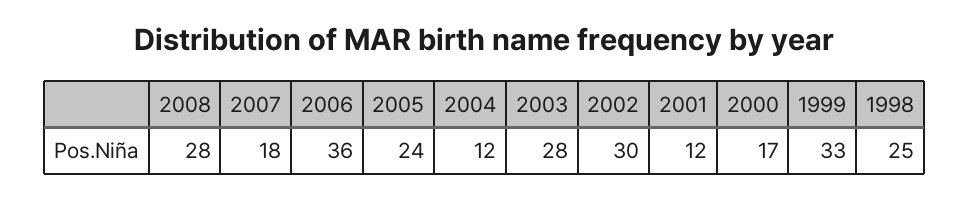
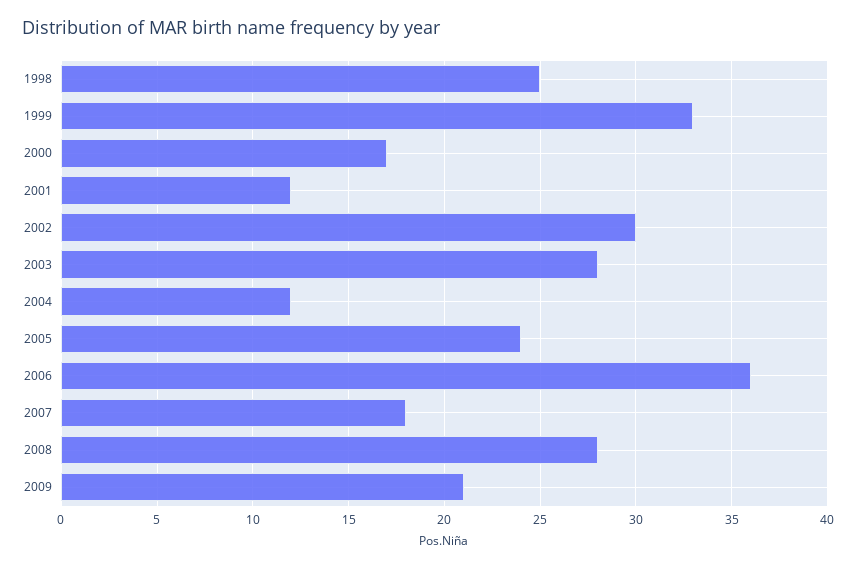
2009: none -> 21

